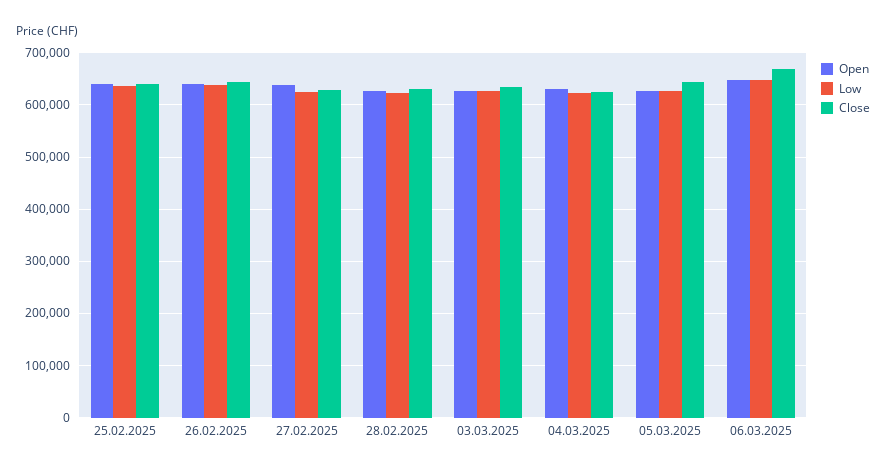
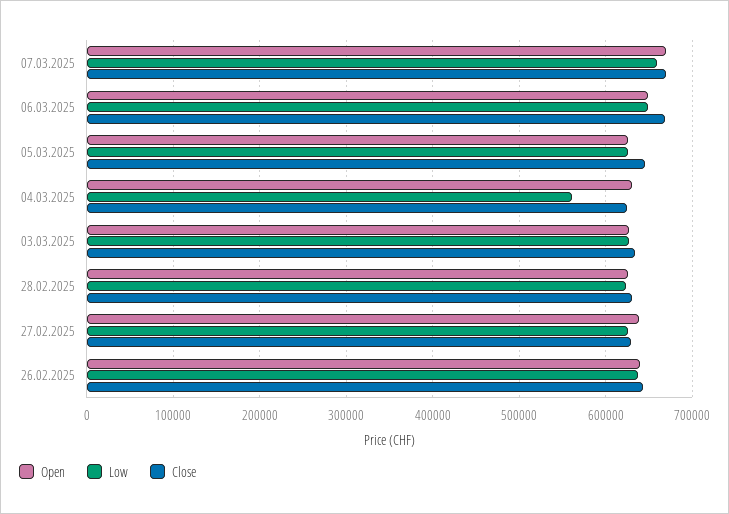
Open, 25.02.2025: 640000 -> none
Low, 25.02.2025: 640000 -> none
Close, 25.02.2025: 640000 -> none
Low, 04.03.2025: 620000 -> 560000
Open, 07.03.2025: none -> 670000
Low, 07.03.2025: none -> 660000
Close, 07.03.2025: none -> 670000

